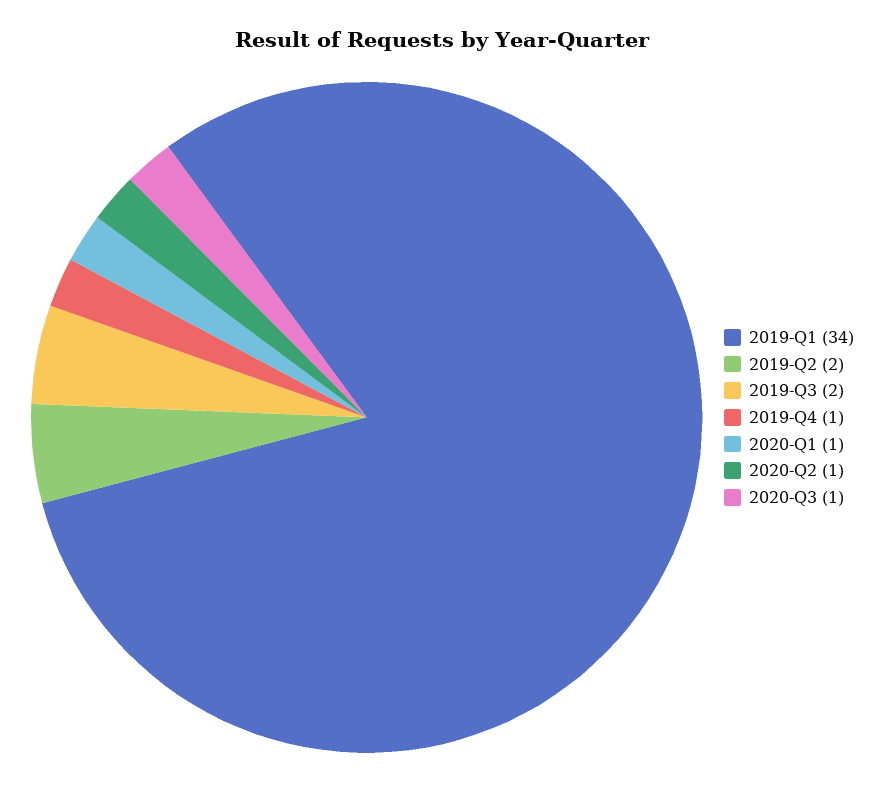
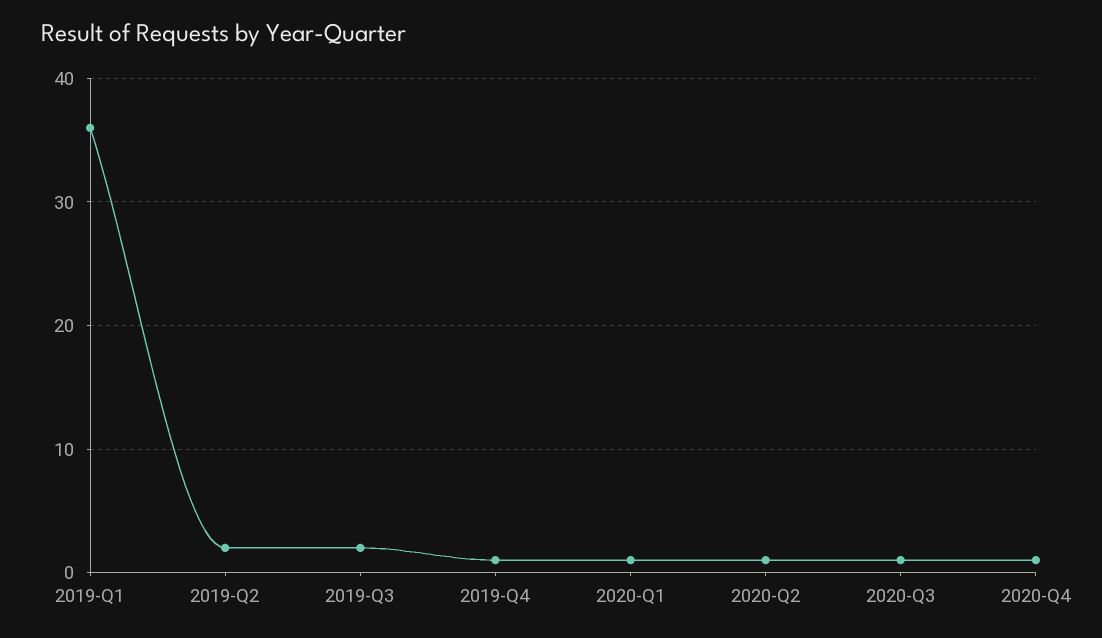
2019-Q1: 34 -> 36
2020-Q4: none -> 1

